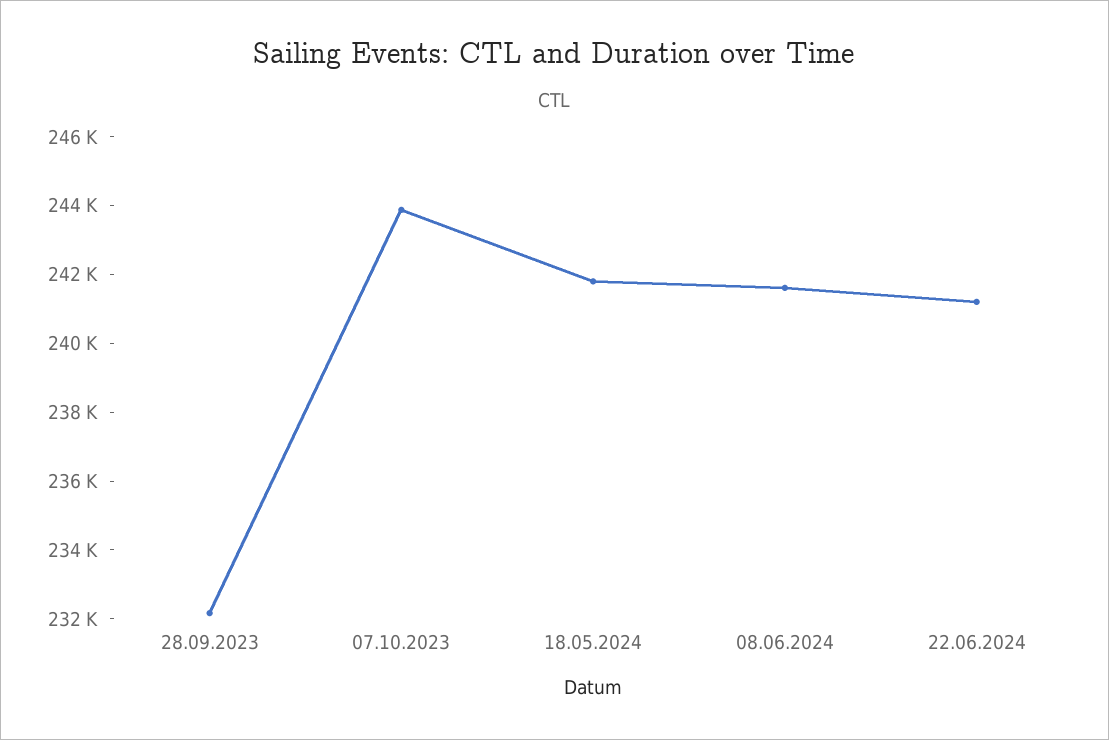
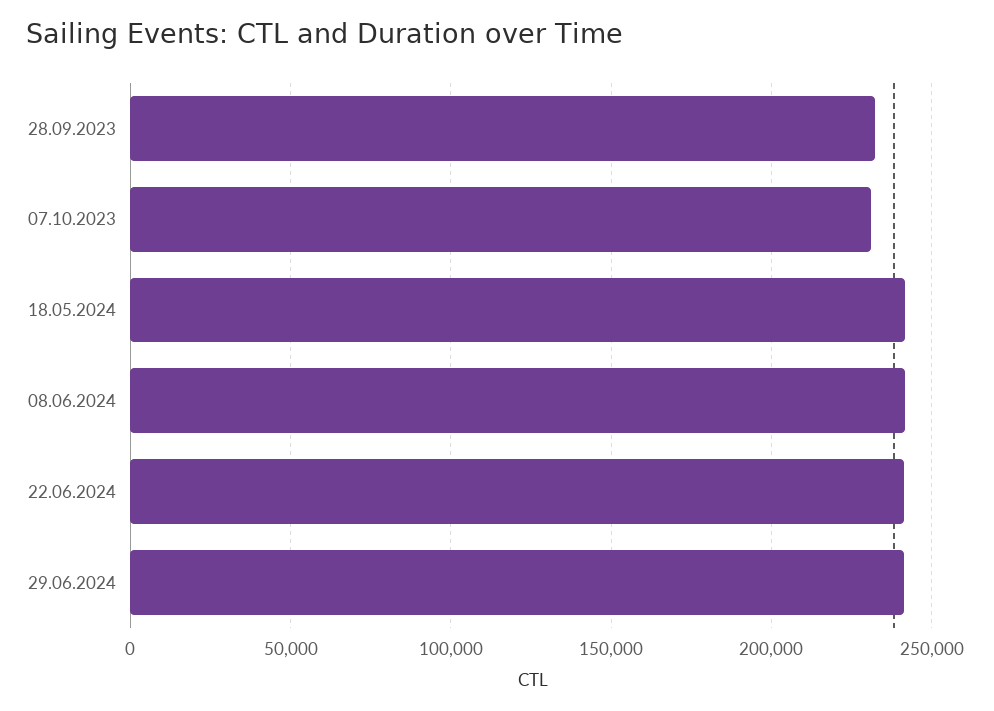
07.10.2023: 244000 -> 230000
29.06.2024: none -> 240000

